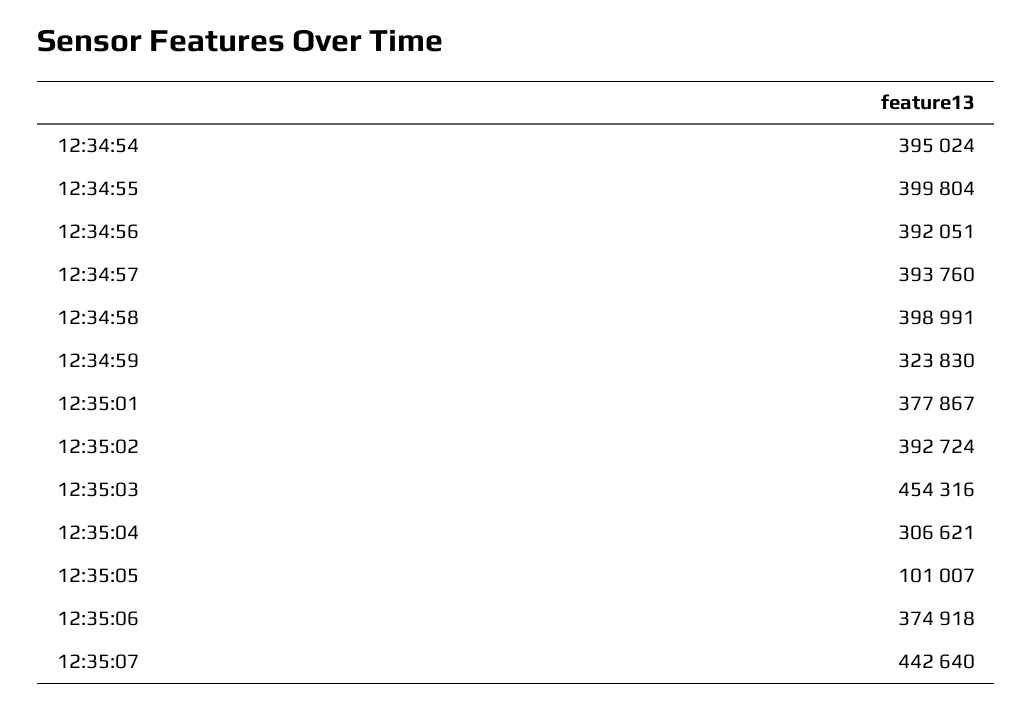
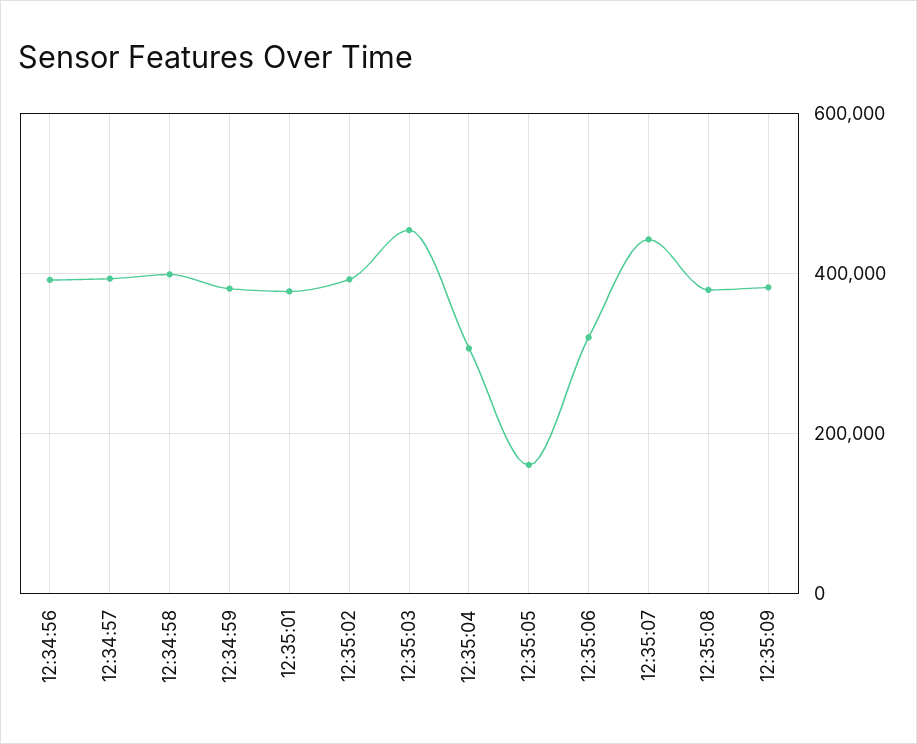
12:34:54: 395024 -> none
12:34:55: 399804 -> none
12:34:59: 323830 -> 380000
12:35:05: 101007 -> 160000
12:35:06: 374918 -> 320000
12:35:08: none -> 380000
12:35:09: none -> 380000

